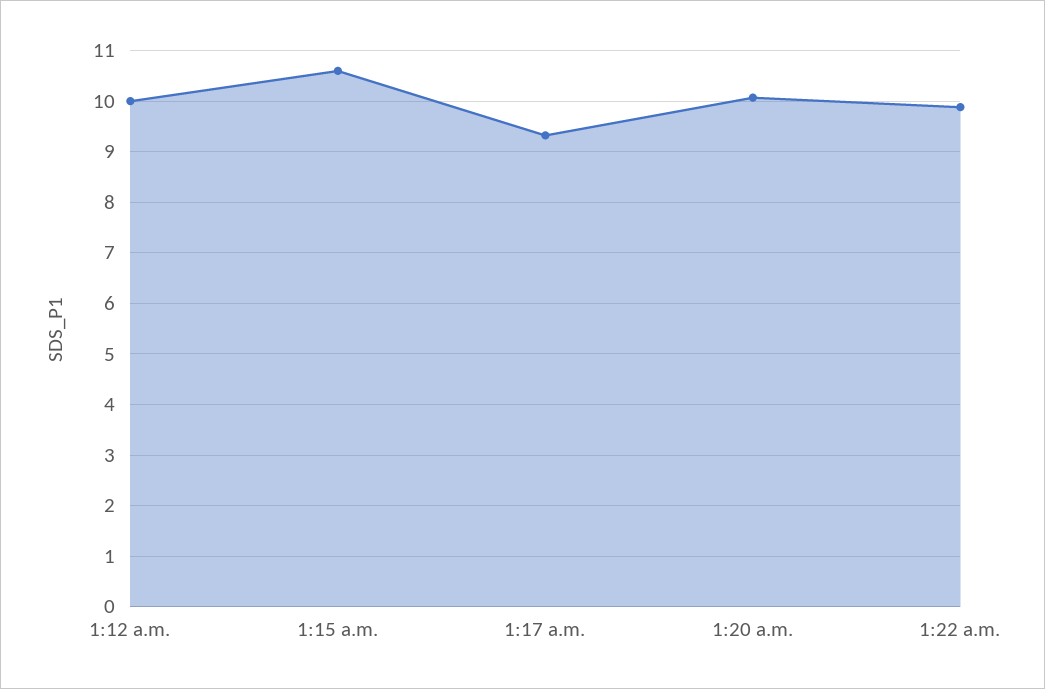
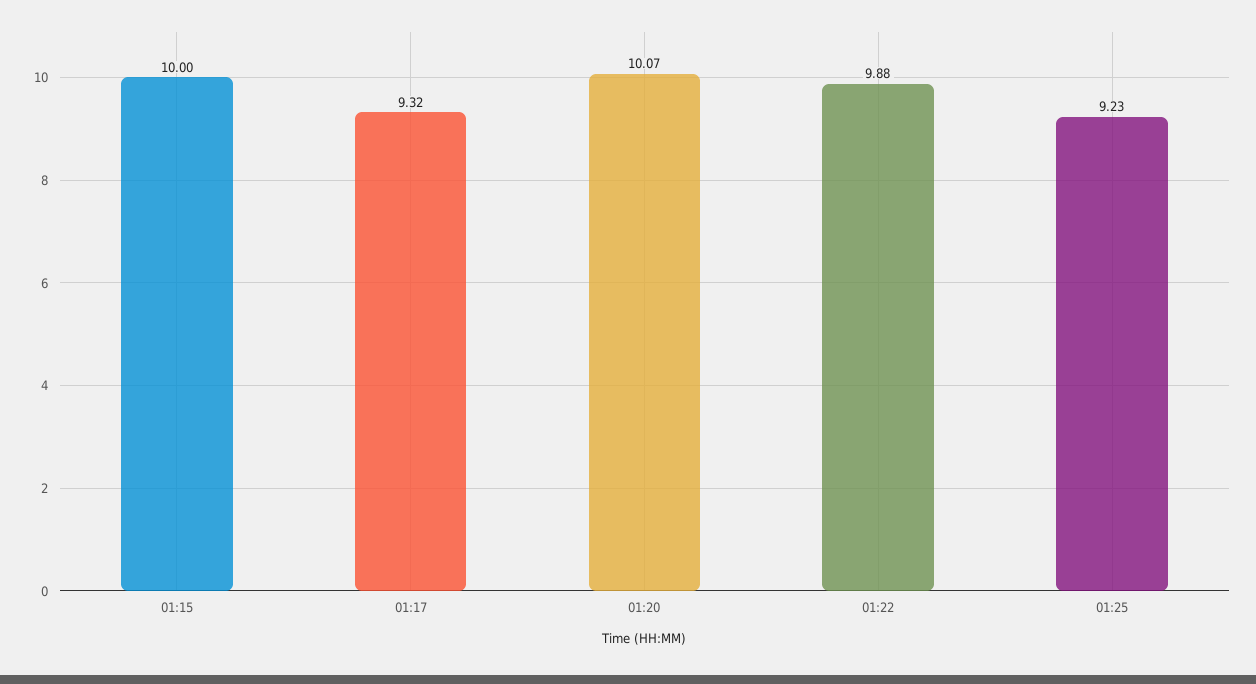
1:12 a.m.: 10 -> none
1:15 a.m.: 10.6 -> 10
01:25: none -> 9.23

